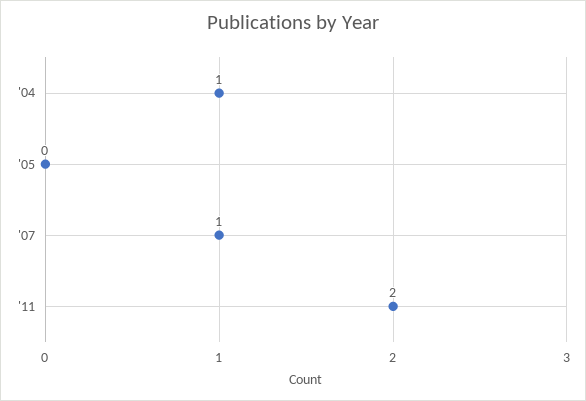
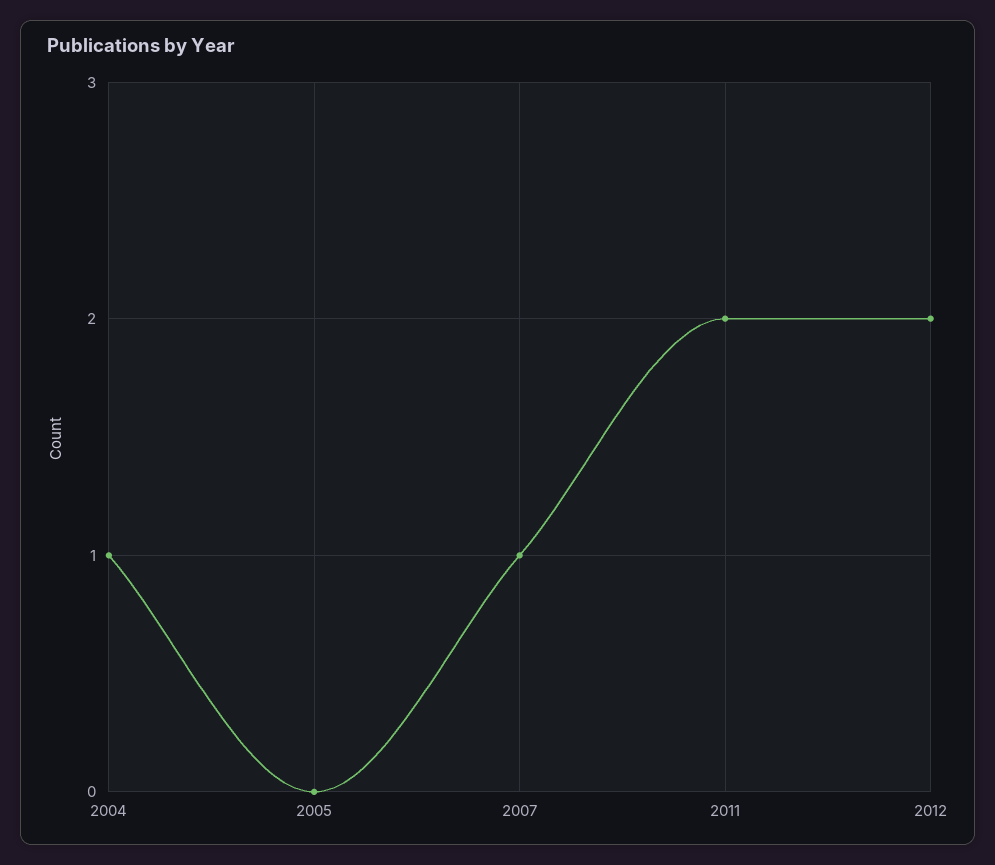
2012: none -> 2

